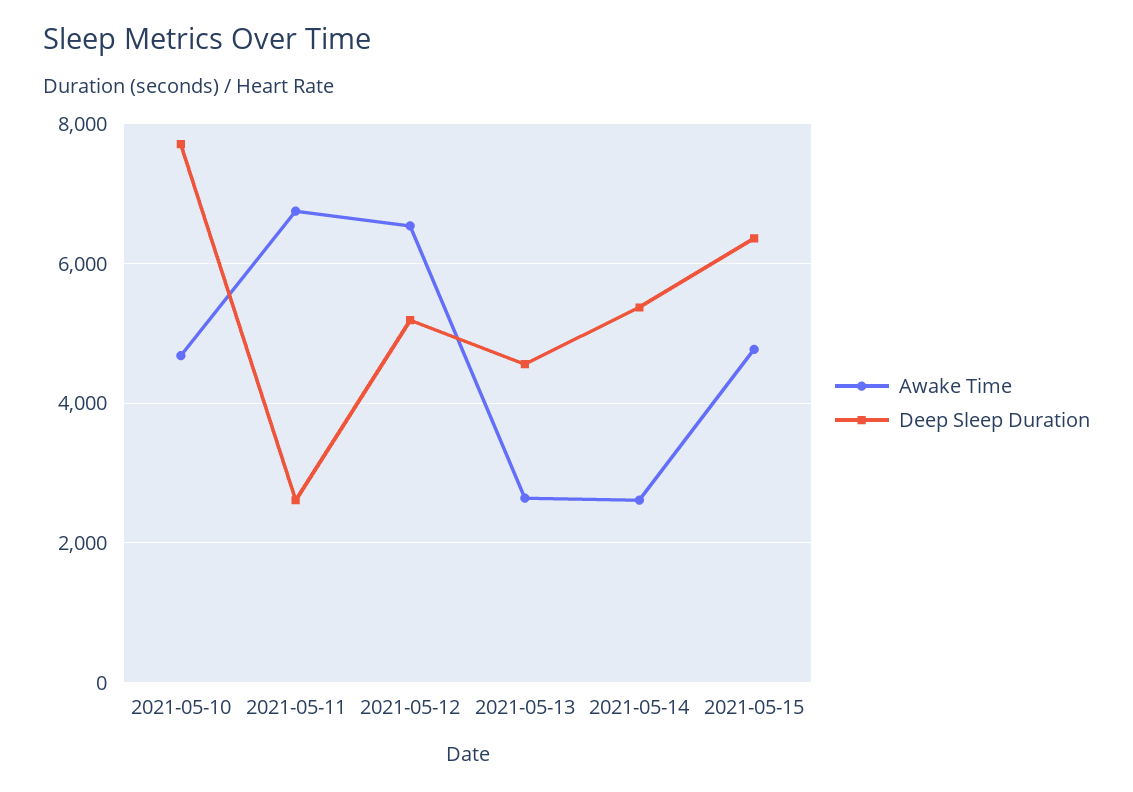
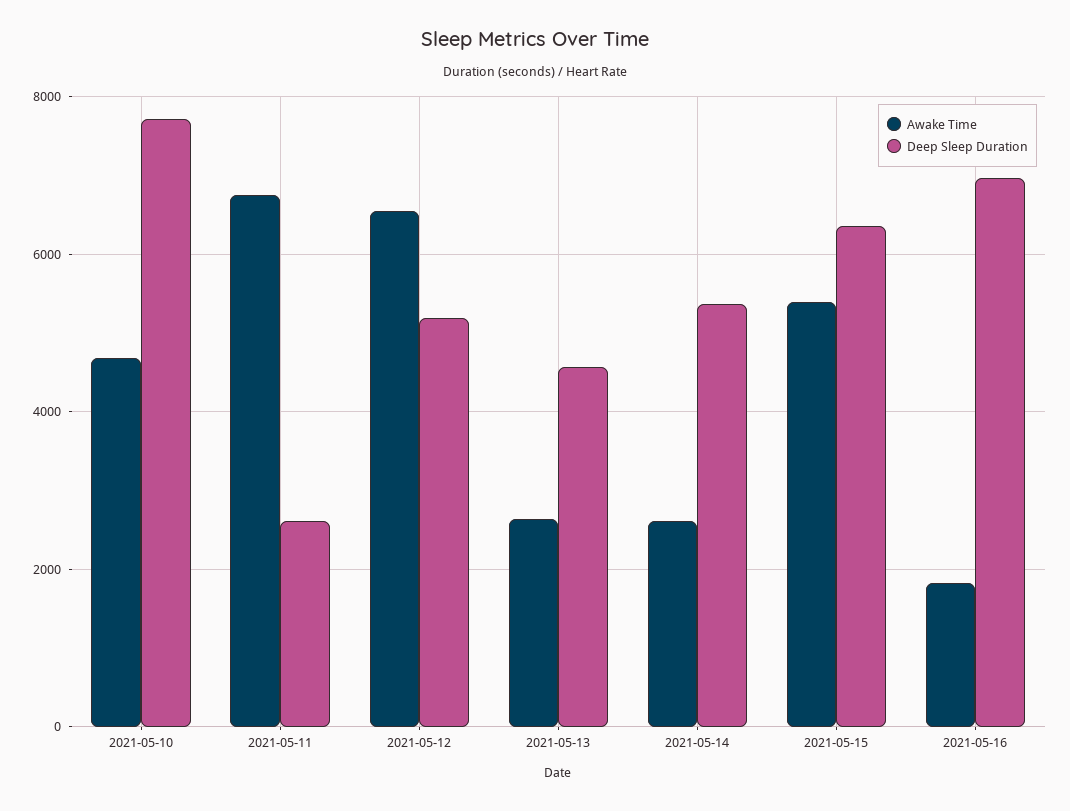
Awake Time, 2021-05-15: 4800 -> 5400
Awake Time, 2021-05-16: none -> 1800
Deep Sleep Duration, 2021-05-16: none -> 7000

